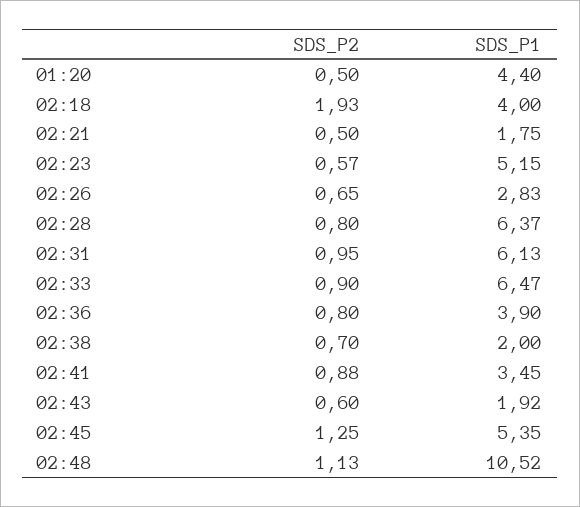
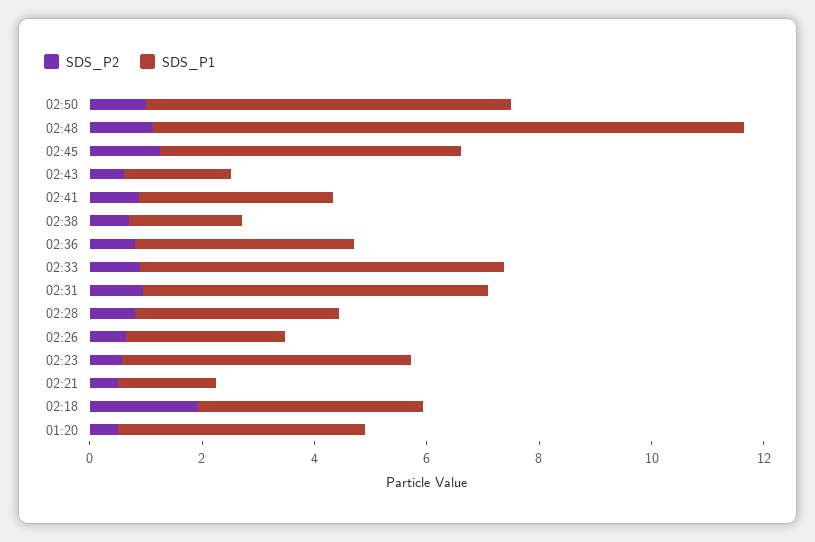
SDS_P1, 02:28: 6.37 -> 3.5
SDS_P2, 02:50: none -> 1
SDS_P1, 02:50: none -> 6.5

